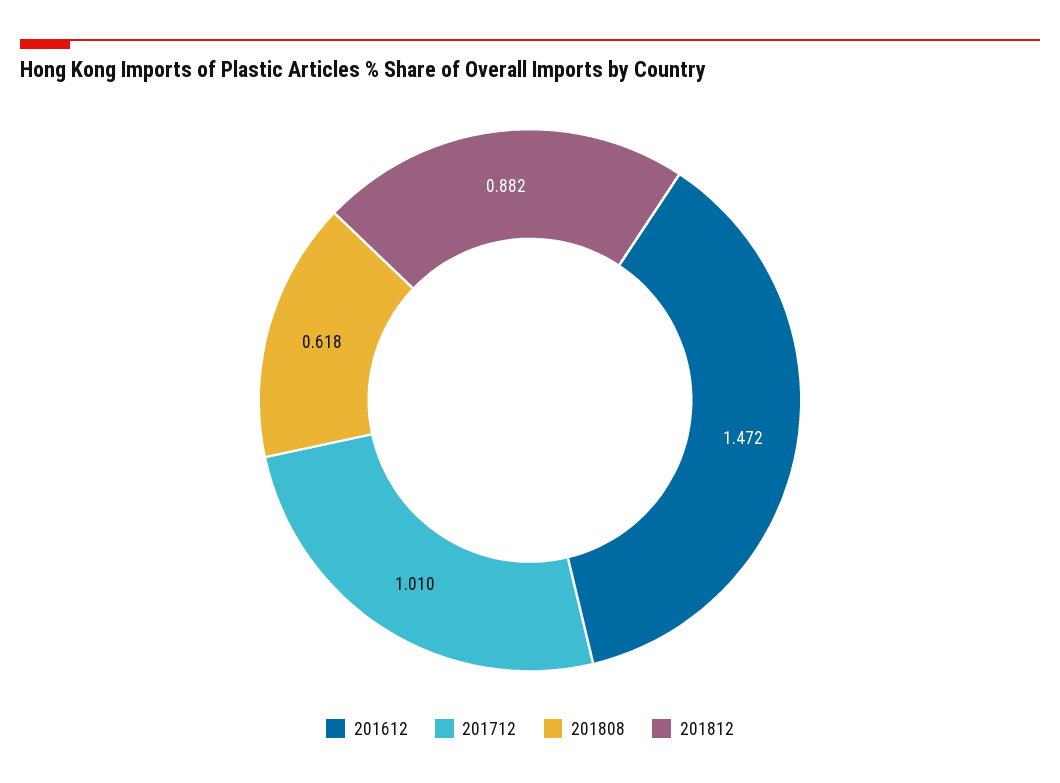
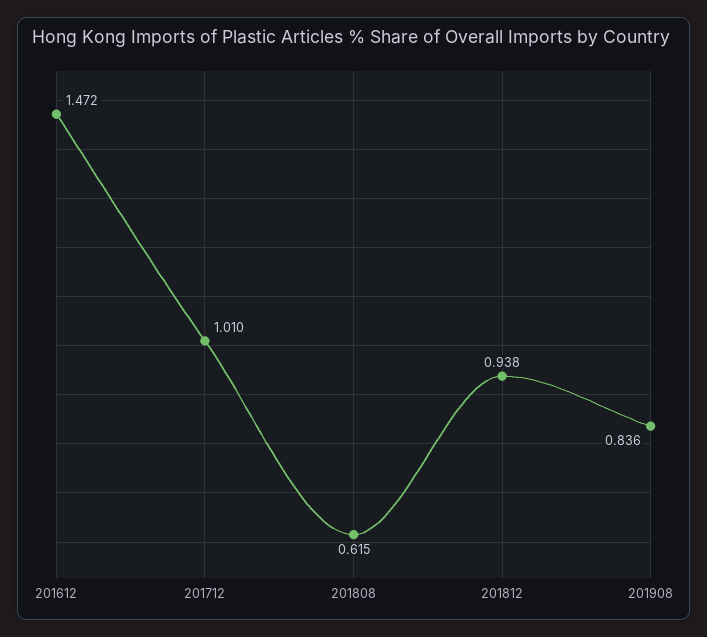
201808: 0.618 -> 0.615
201812: 0.882 -> 0.938
201908: none -> 0.836

